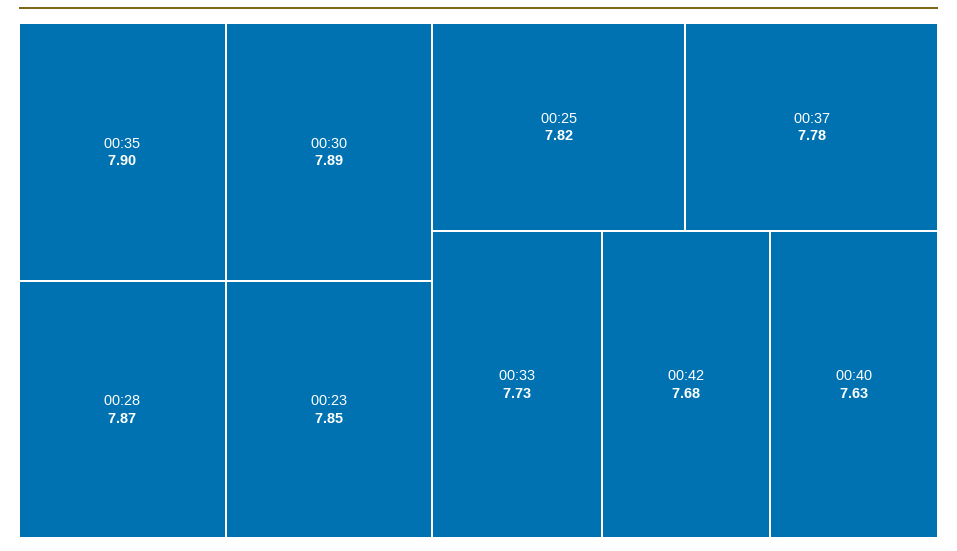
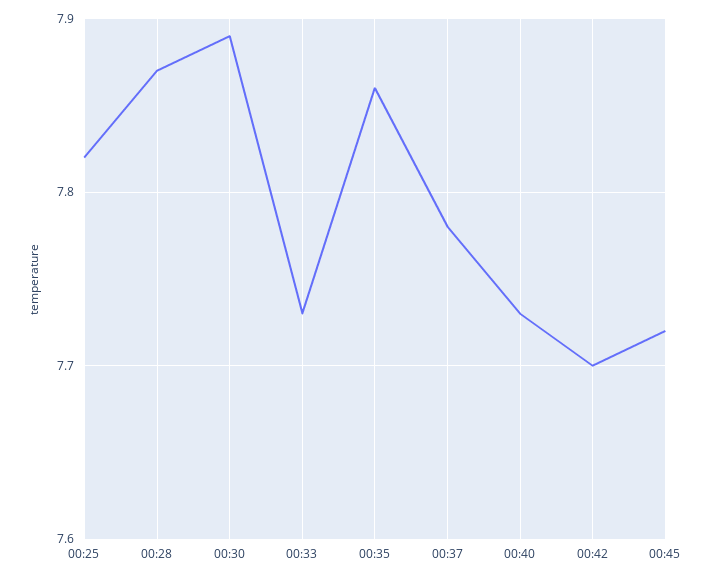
00:35: 7.9 -> 7.86
00:23: 7.85 -> none
00:42: 7.68 -> 7.7
00:40: 7.63 -> 7.73
00:45: none -> 7.72

